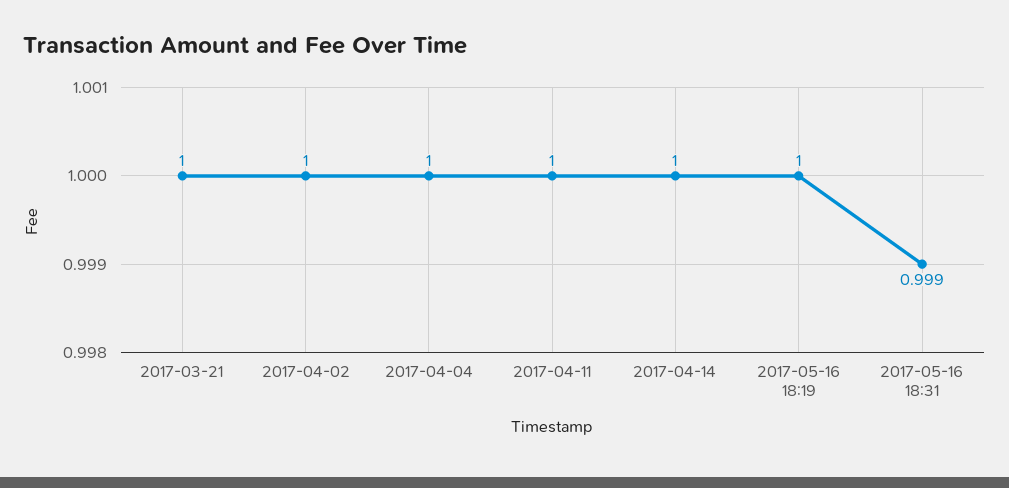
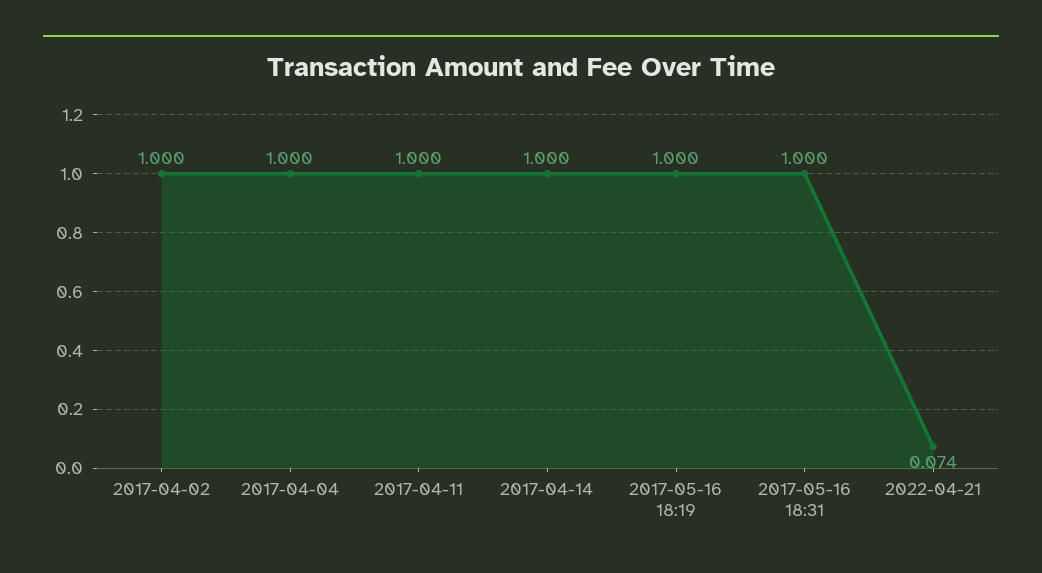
2017-03-21: 1 -> none
2017-05-16 18:31: 0.999 -> 1
2022-04-21: none -> 0.074

